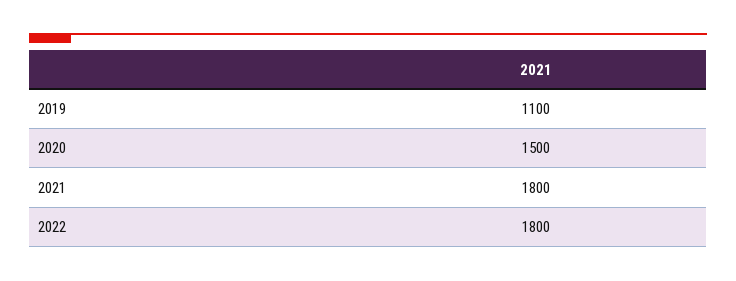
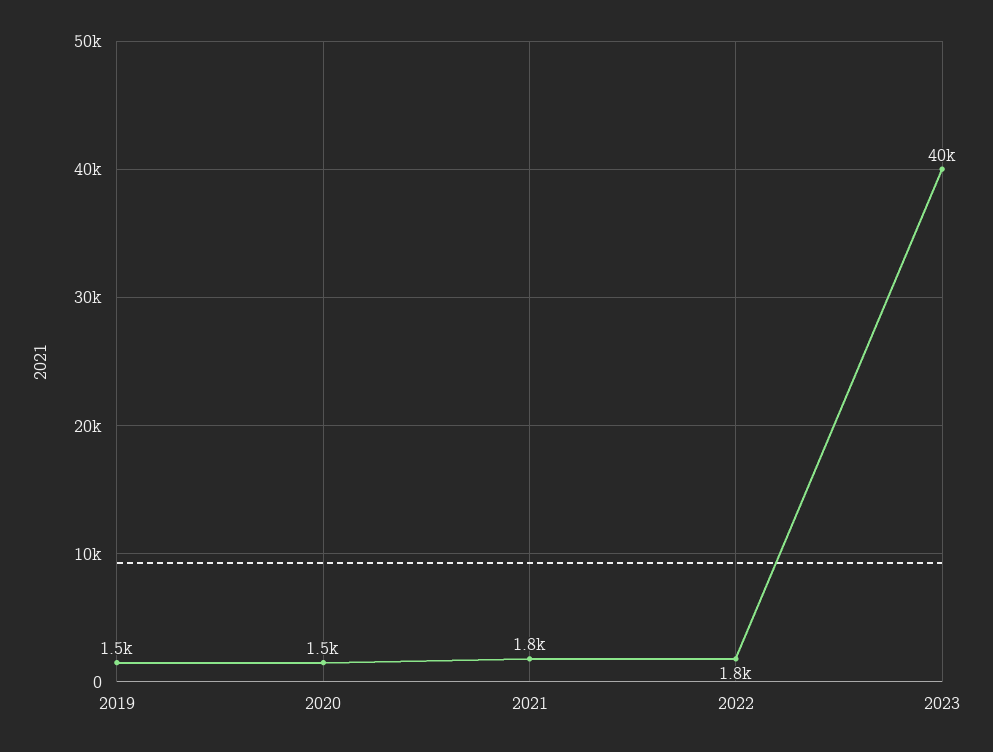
2019: 1100 -> 1500
2023: none -> 40000

